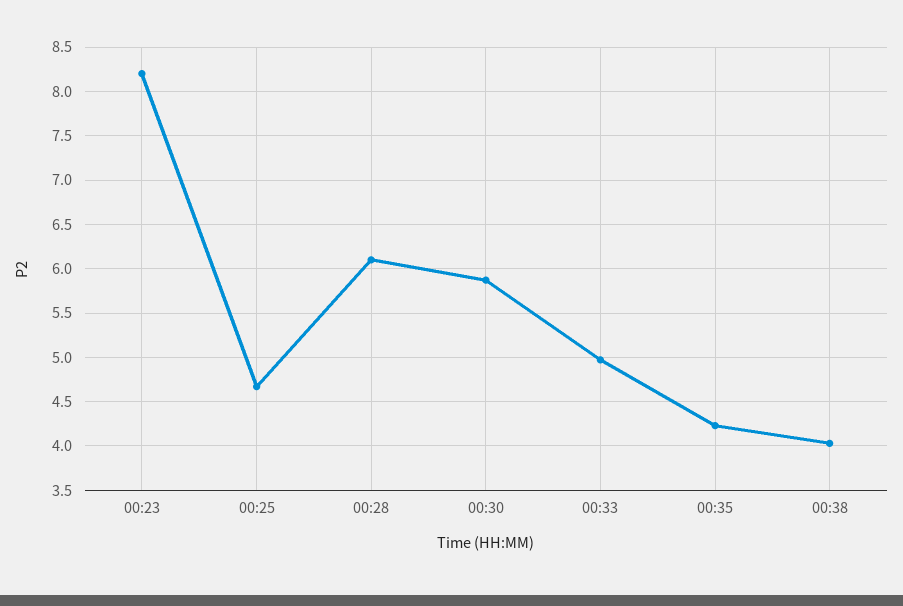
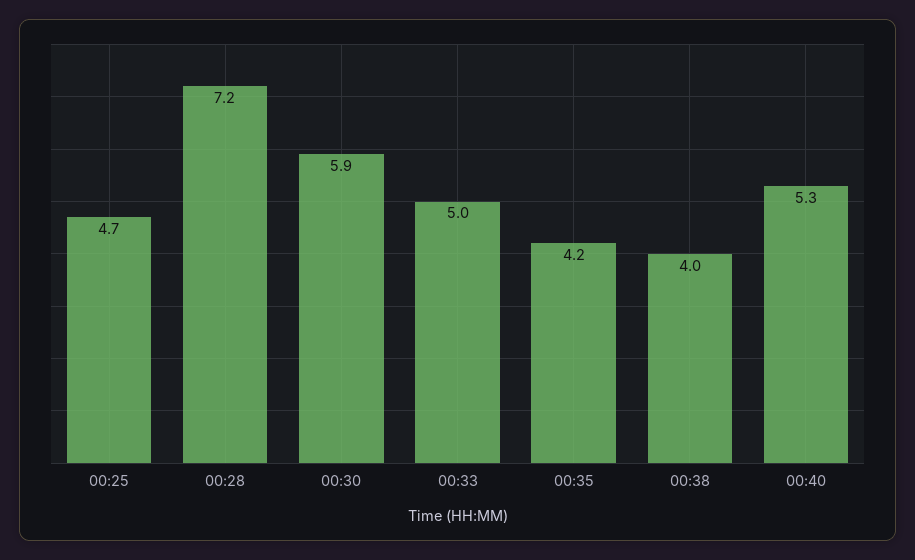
00:23: 8.2 -> none
00:28: 6.1 -> 7.2
00:40: none -> 5.3

